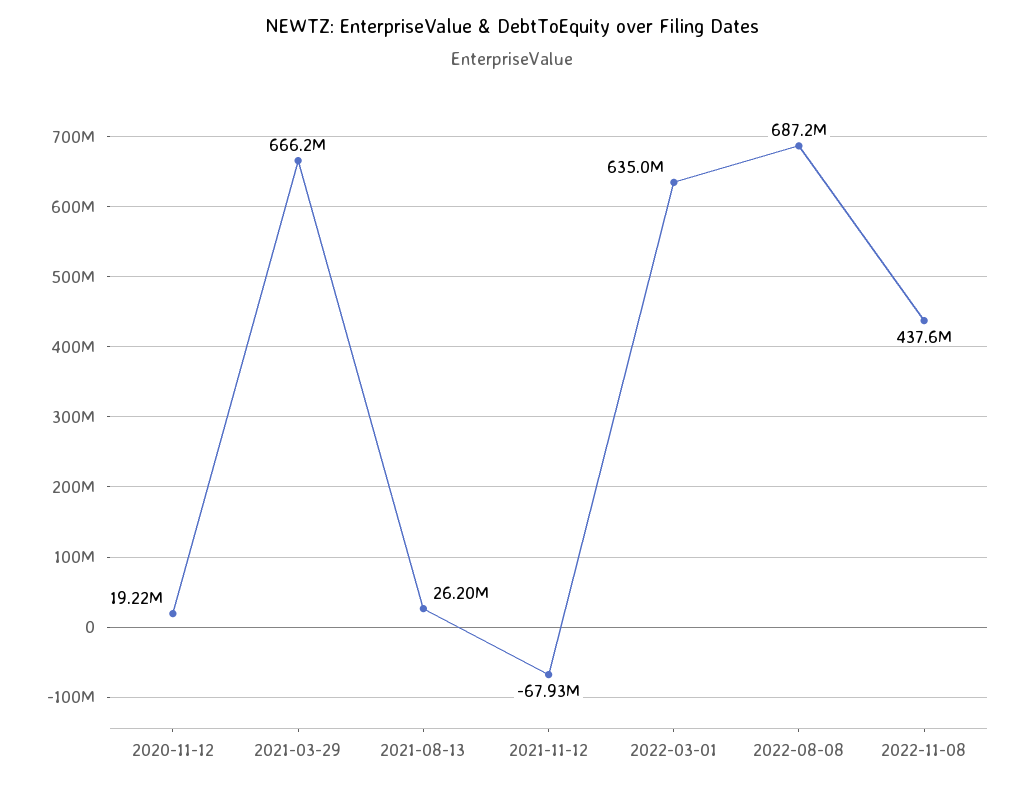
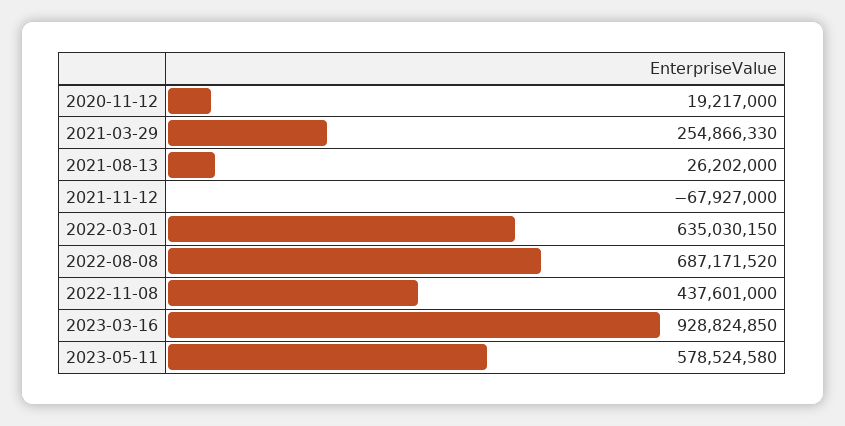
2021-03-29: 666200000 -> 254866330
2023-03-16: none -> 928824850
2023-05-11: none -> 578524580

